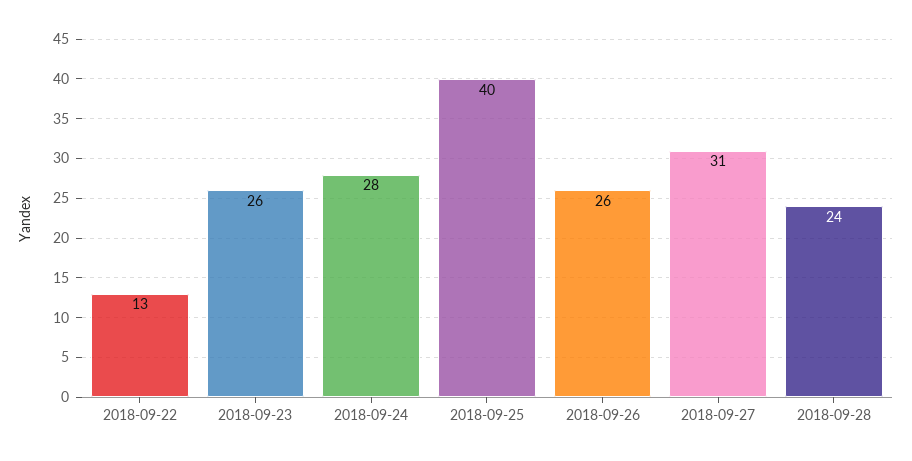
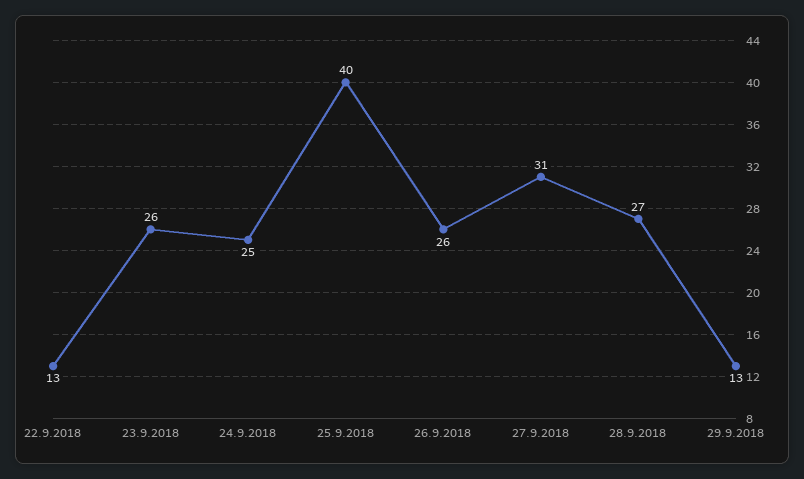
2018-09-24: 28 -> 25
2018-09-28: 24 -> 27
29.9.2018: none -> 13

